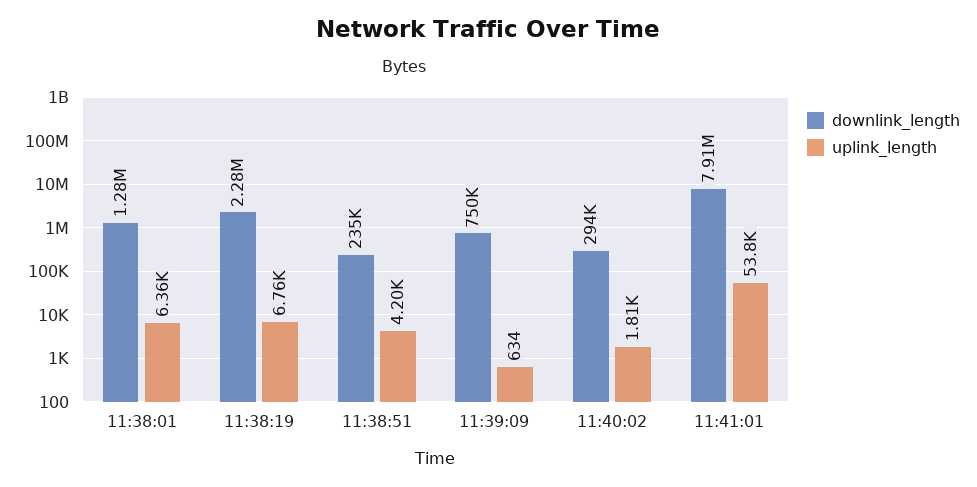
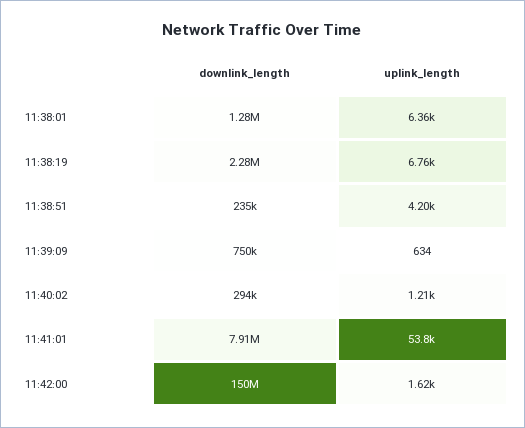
uplink_length, 11:40:02: 1810 -> 1210
downlink_length, 11:42:00: none -> 150000000
uplink_length, 11:42:00: none -> 1620

